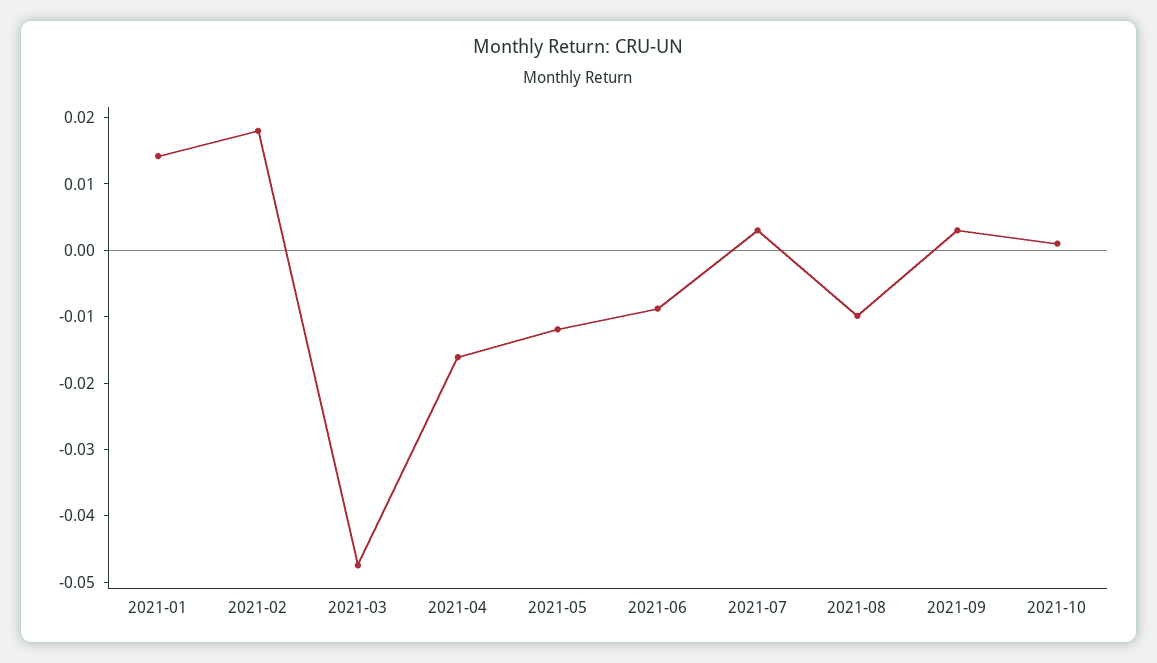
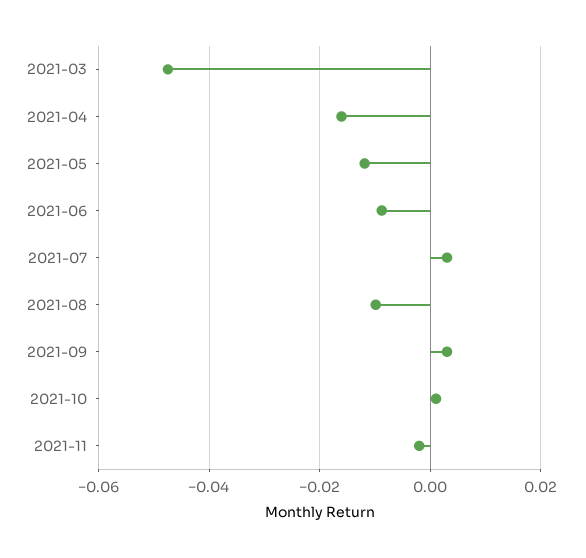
2021-01: 0.014 -> none
2021-02: 0.018 -> none
2021-11: none -> -0.002

